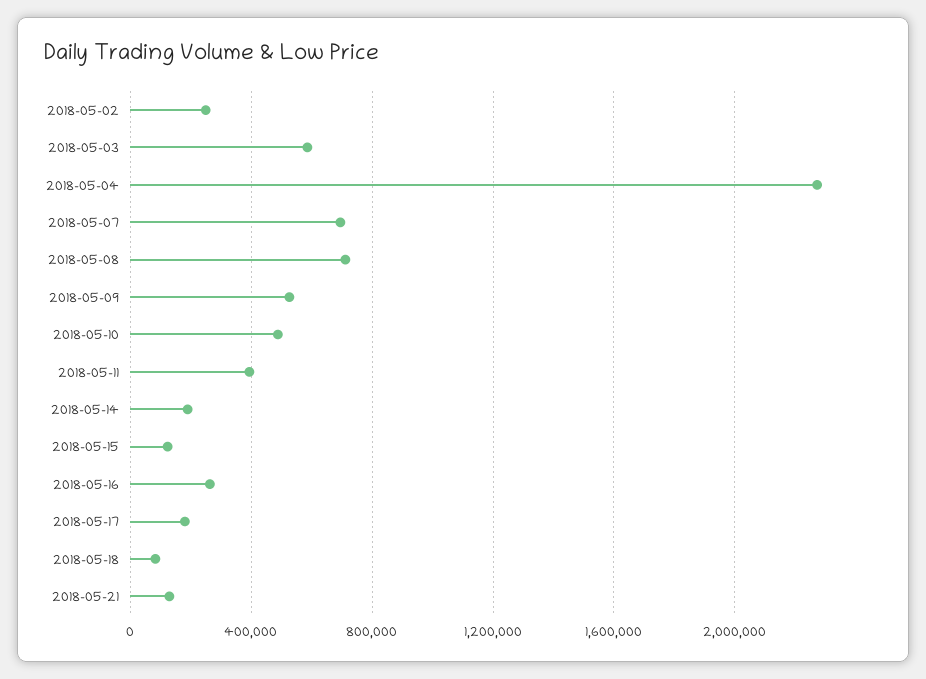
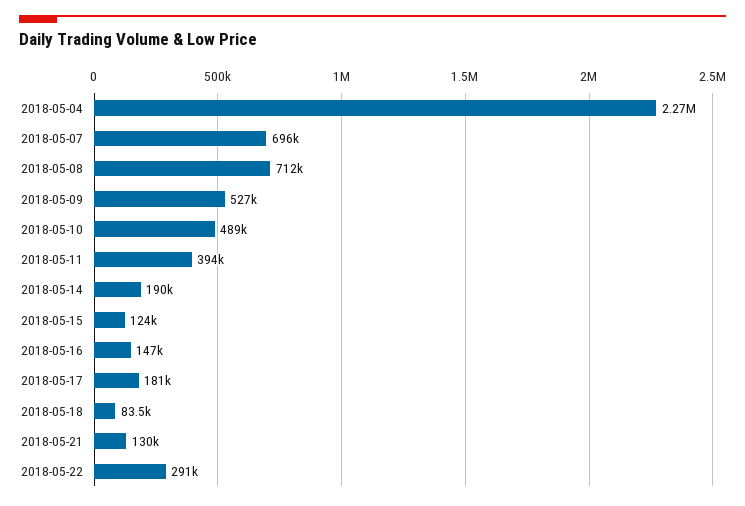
2018-05-02: 250000 -> none
2018-05-03: 600000 -> none
2018-05-16: 250000 -> 147000
2018-05-22: none -> 291000

